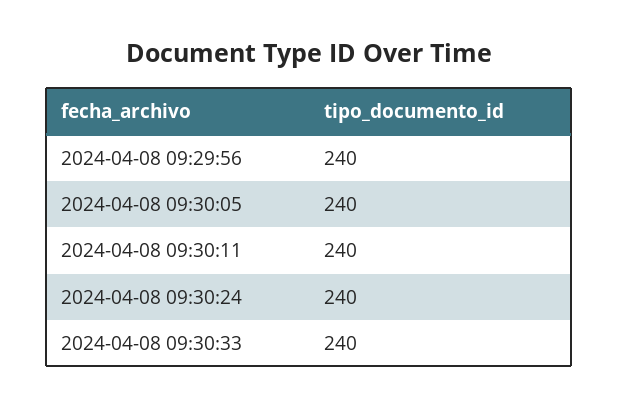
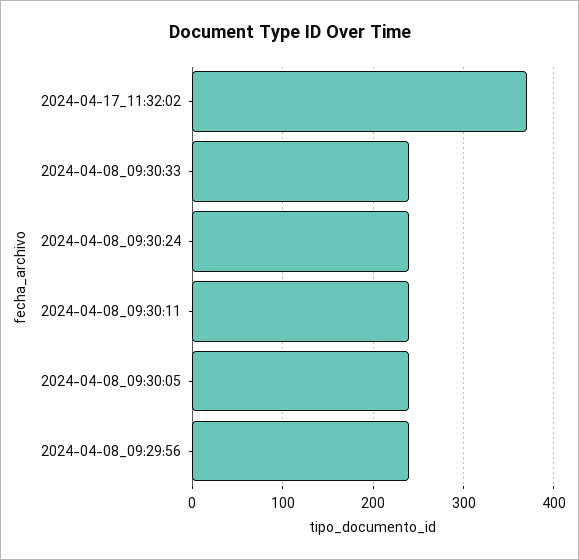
2024-04-17_11:32:02: none -> 370

